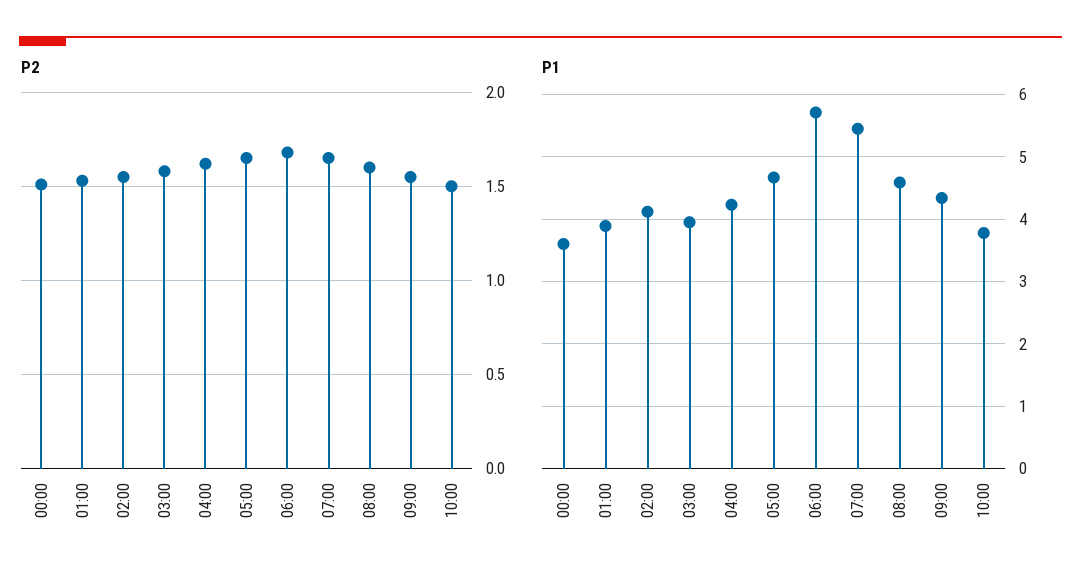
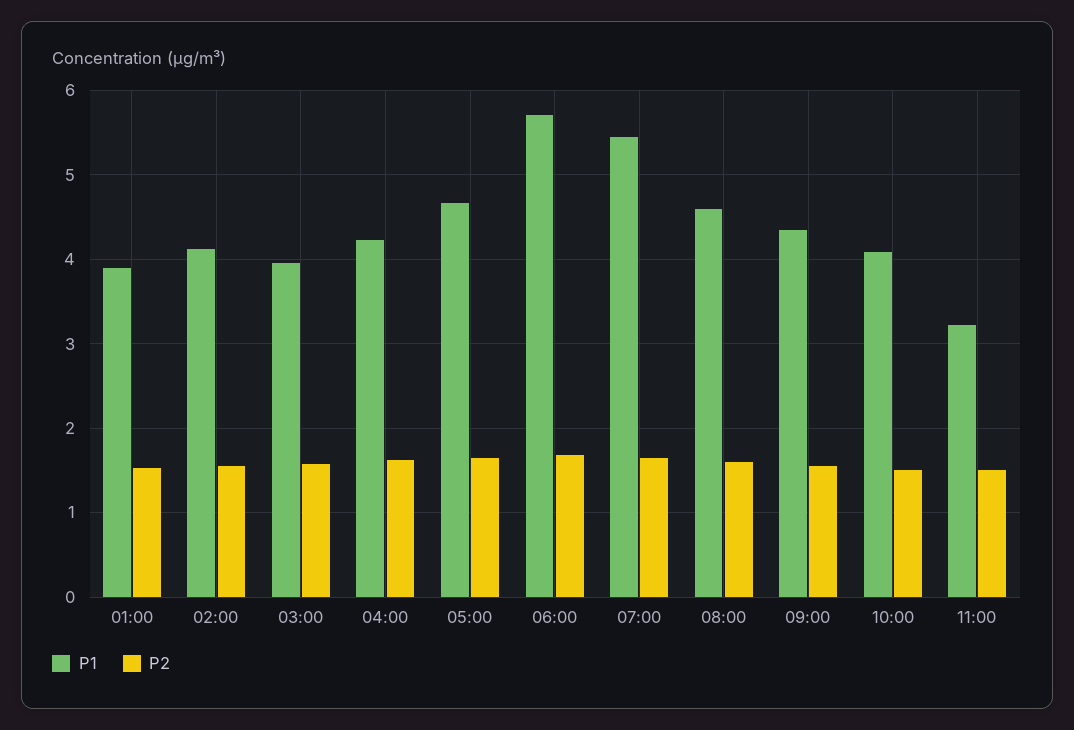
P2, 00:00: 1.5 -> none
P1, 00:00: 3.6 -> none
P1, 10:00: 3.8 -> 4.1
P1, 11:00: none -> 3.2
P2, 11:00: none -> 1.5

